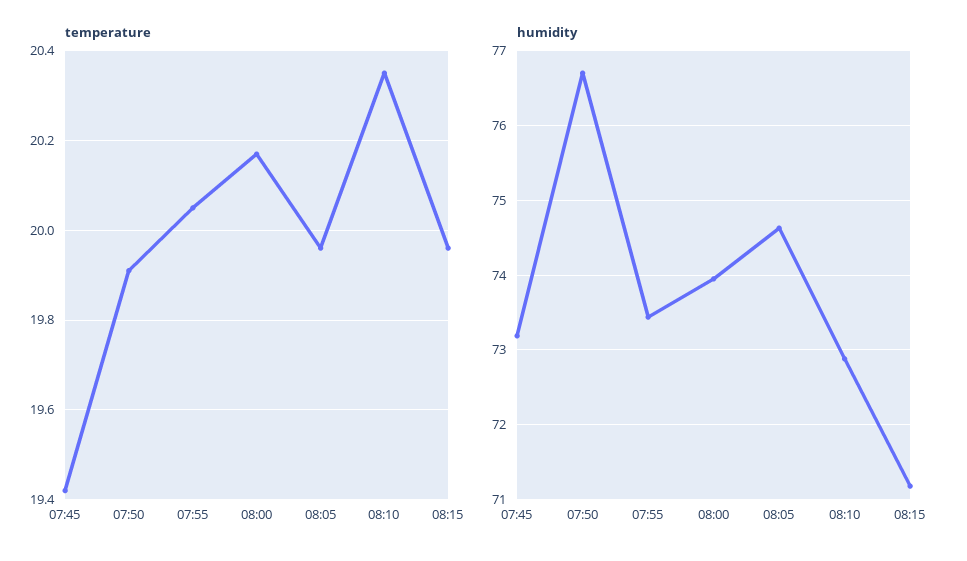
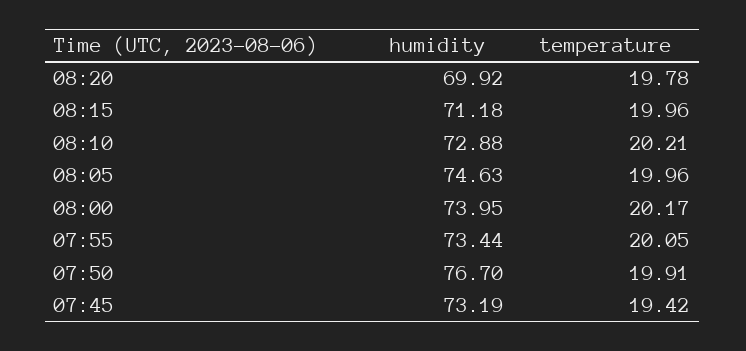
temperature, 08:10: 20.35 -> 20.21
humidity, 08:20: none -> 69.92
temperature, 08:20: none -> 19.78

